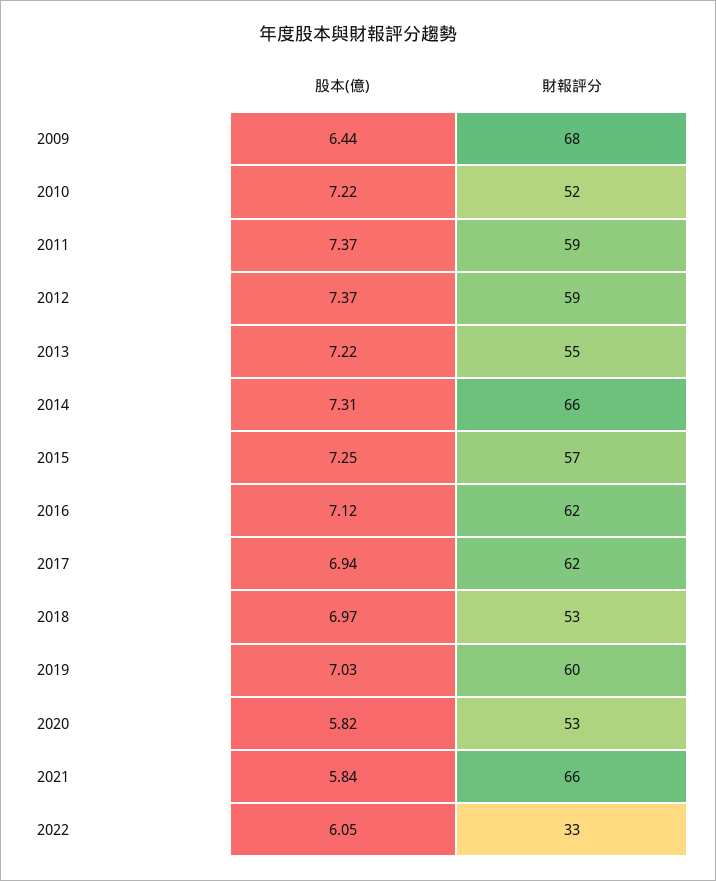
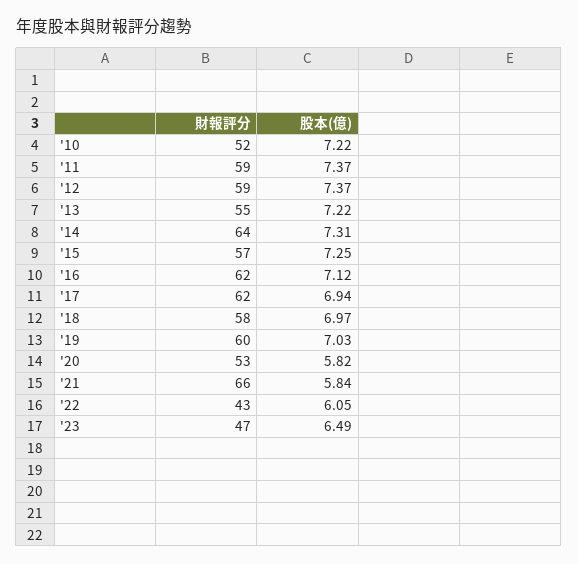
股本(億), 2009: 6.44 -> none
財報評分, 2009: 68 -> none
財報評分, 2014: 66 -> 64
財報評分, 2018: 53 -> 58
財報評分, 2022: 33 -> 43
財報評分, '23: none -> 47
股本(億), '23: none -> 6.49

